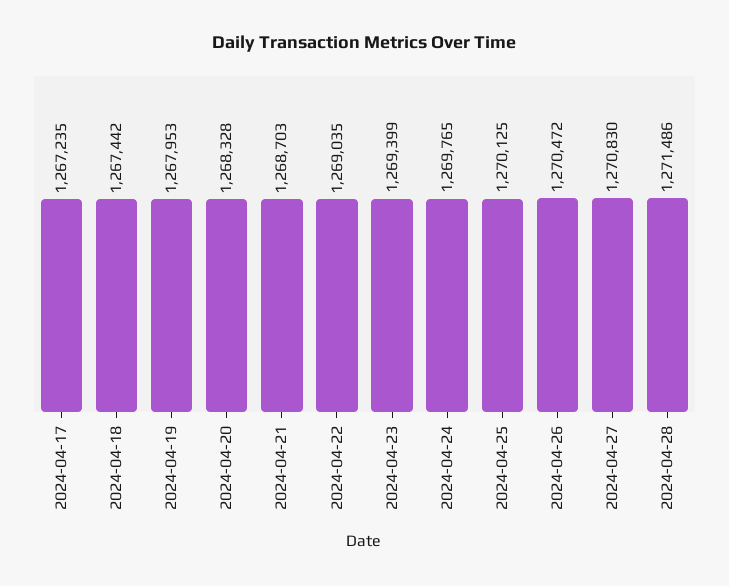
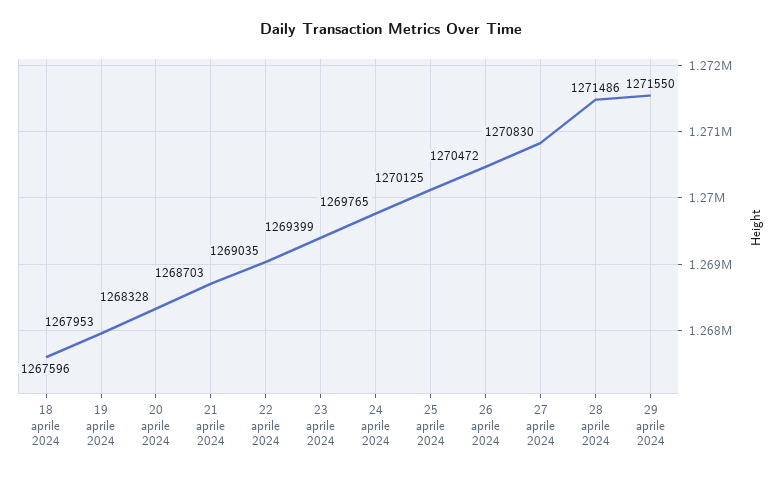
2024-04-17: 1267235 -> none
2024-04-18: 1267442 -> 1267596
29 aprile 2024: none -> 1271550

